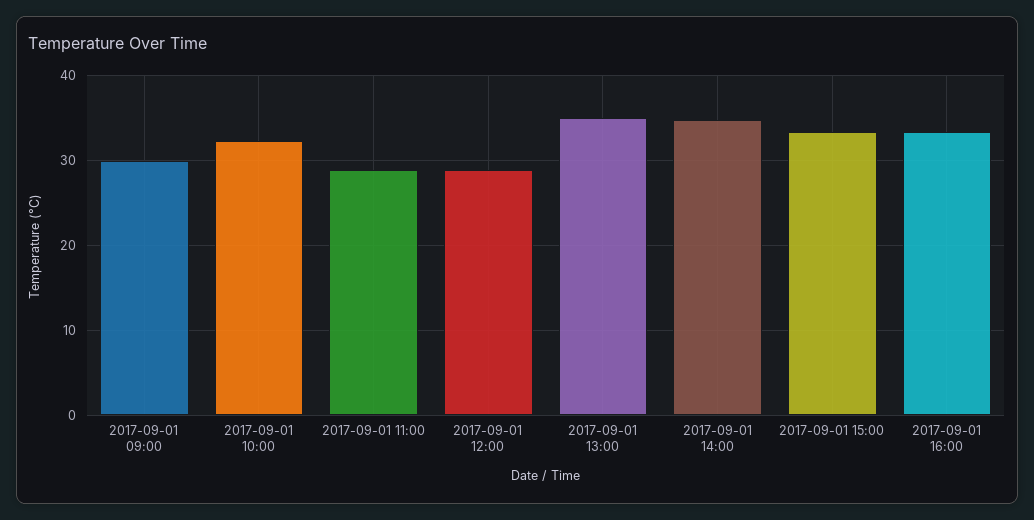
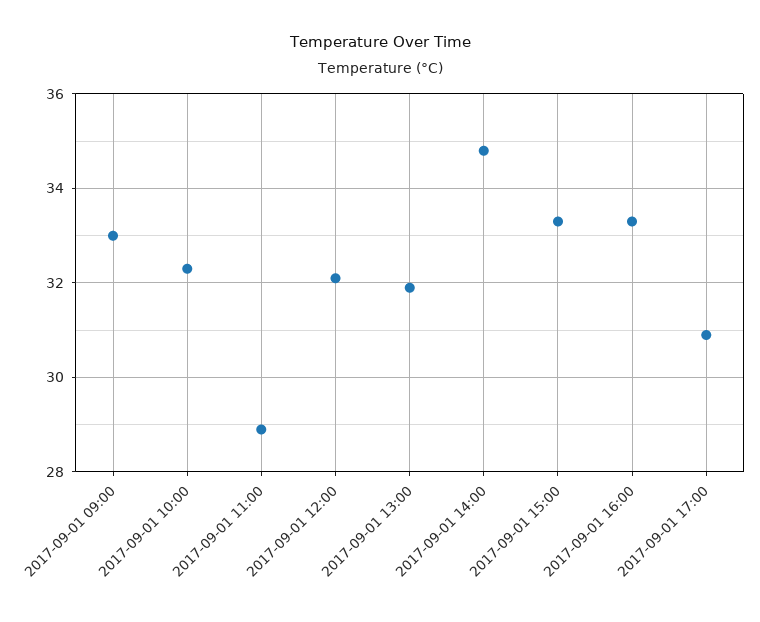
2017-09-01 09:00: 30 -> 33
2017-09-01 12:00: 29 -> 32
2017-09-01 13:00: 35 -> 32
2017-09-01 17:00: none -> 31

